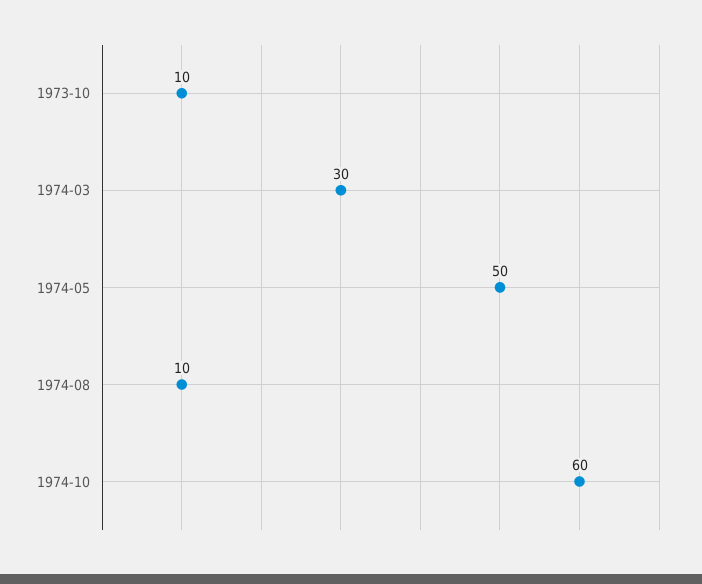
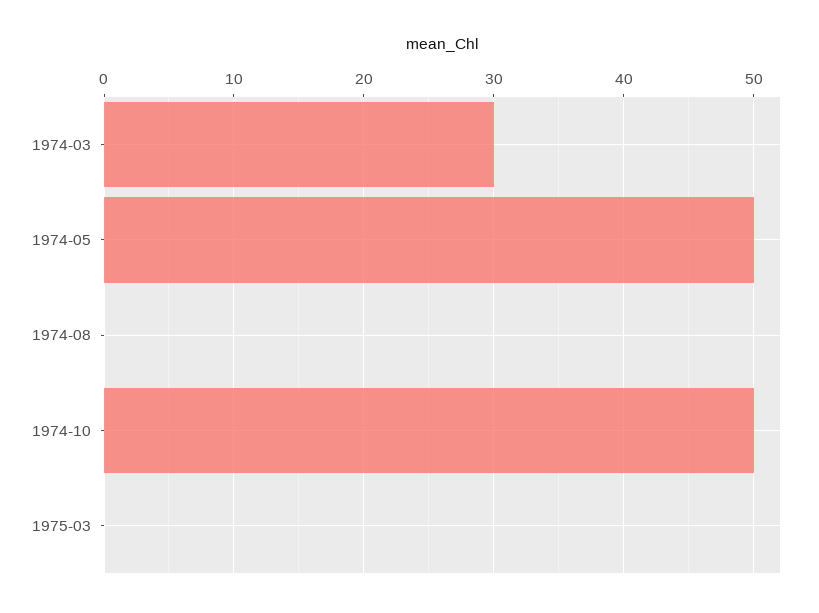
1973-10: 10 -> none
1974-08: 10 -> 0
1974-10: 60 -> 50
1975-03: none -> 0

